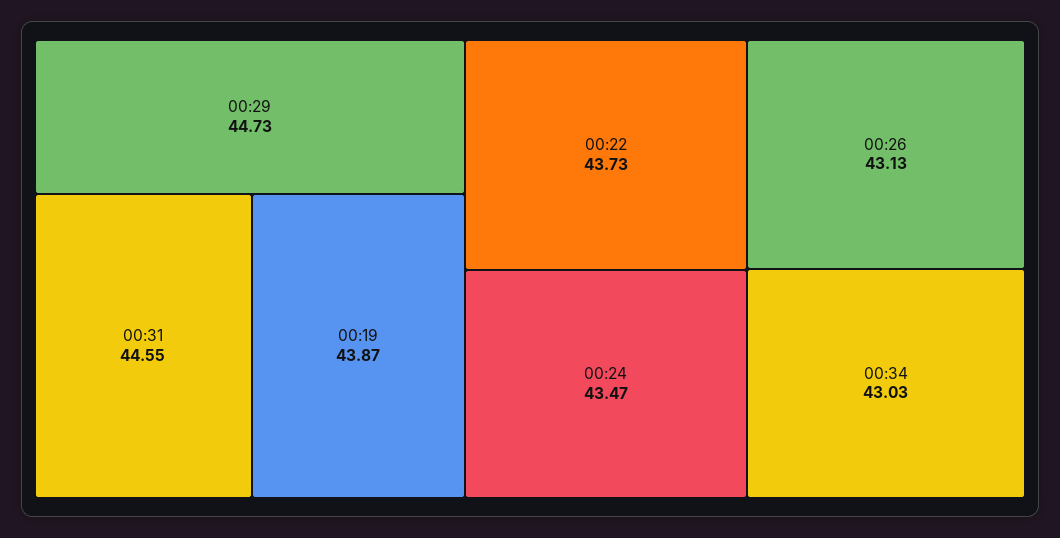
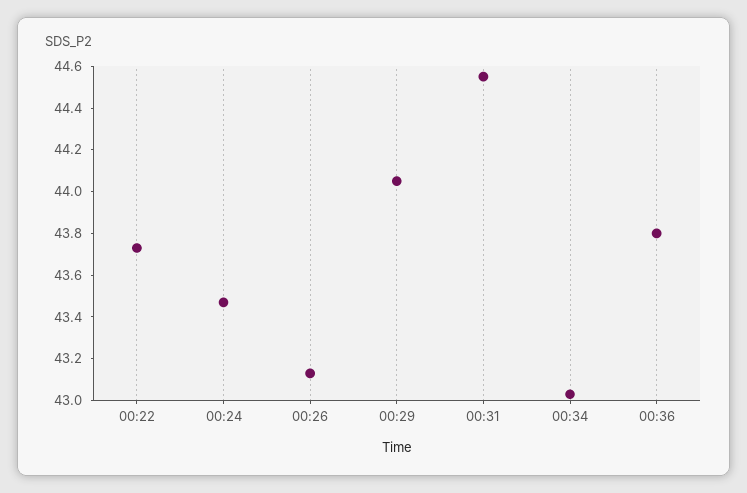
00:29: 44.73 -> 44.05
00:19: 43.87 -> none
00:36: none -> 43.8

